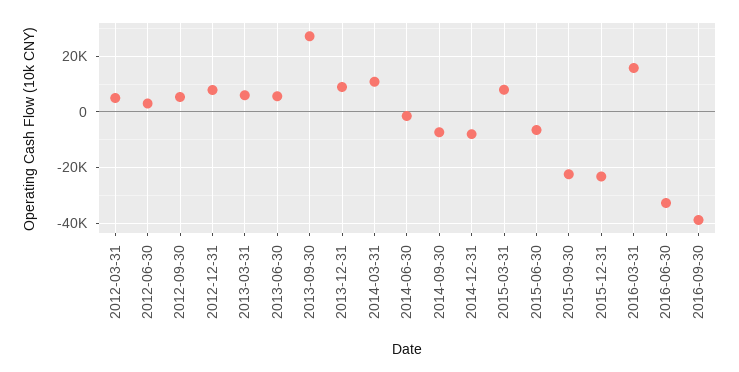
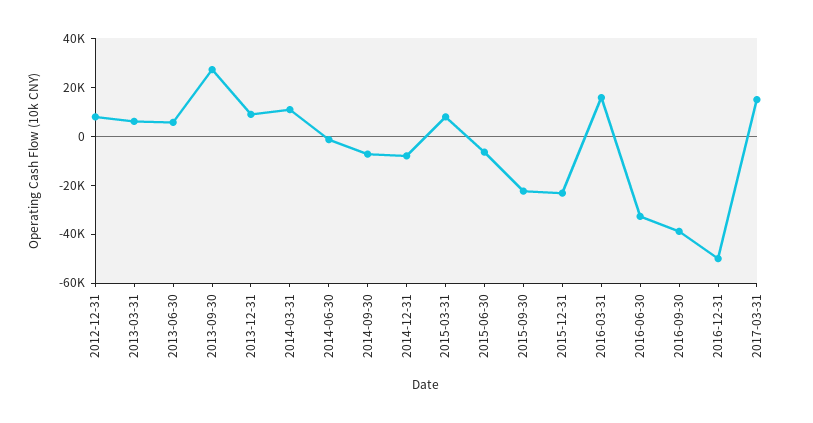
2012-03-31: 5000 -> none
2012-06-30: 2500 -> none
2012-09-30: 5000 -> none
2016-12-31: none -> -50000
2017-03-31: none -> 15000

